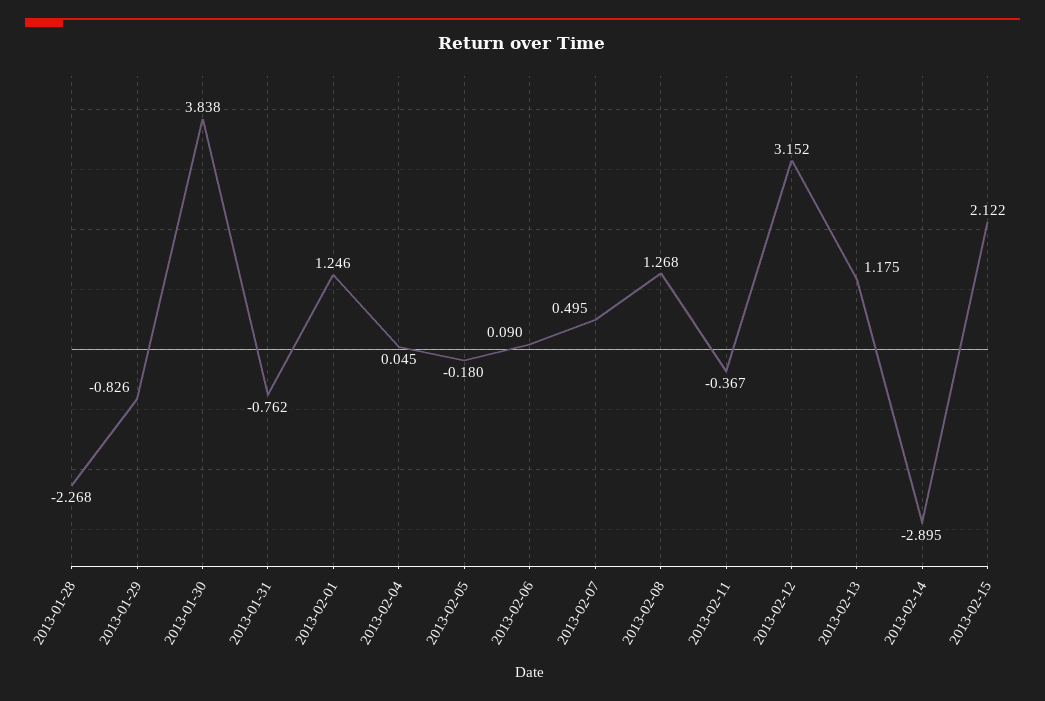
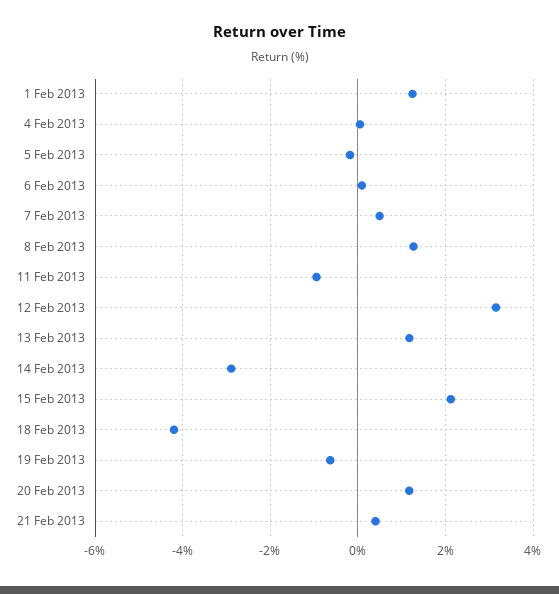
2013-01-28: -2.268 -> none
2013-01-29: -0.826 -> none
2013-01-30: 3.838 -> none
2013-01-31: -0.762 -> none
2013-02-11: -0.367 -> -1
18 Feb 2013: none -> -4.2
19 Feb 2013: none -> -0.6
20 Feb 2013: none -> 1.2
21 Feb 2013: none -> 0.4

